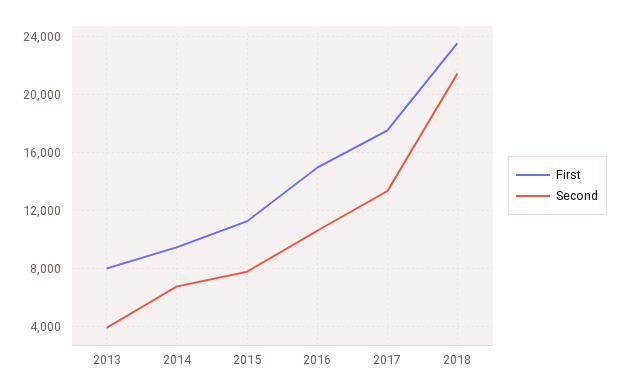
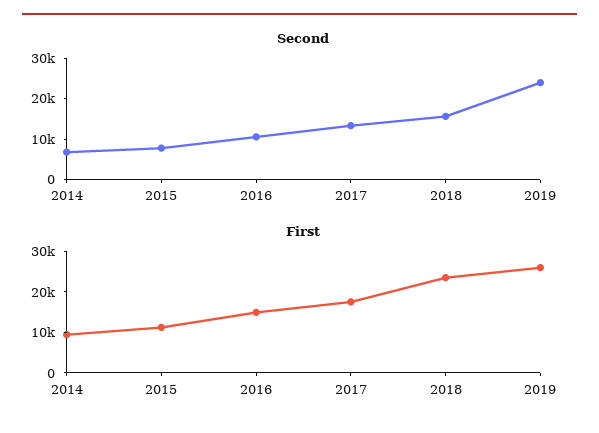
First, 2013: 8000 -> none
Second, 2013: 4000 -> none
Second, 2018: 21500 -> 16000
Second, 2019: none -> 24000
First, 2019: none -> 26000

